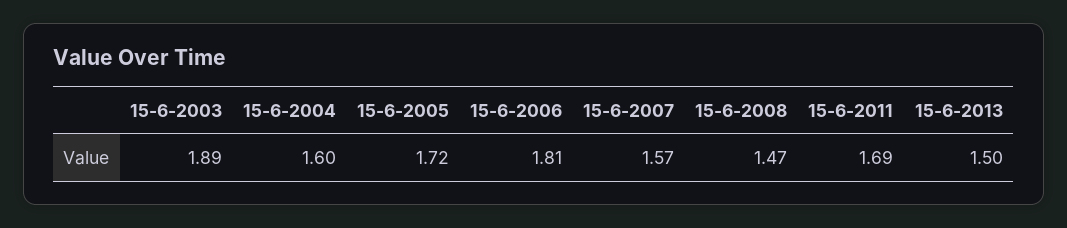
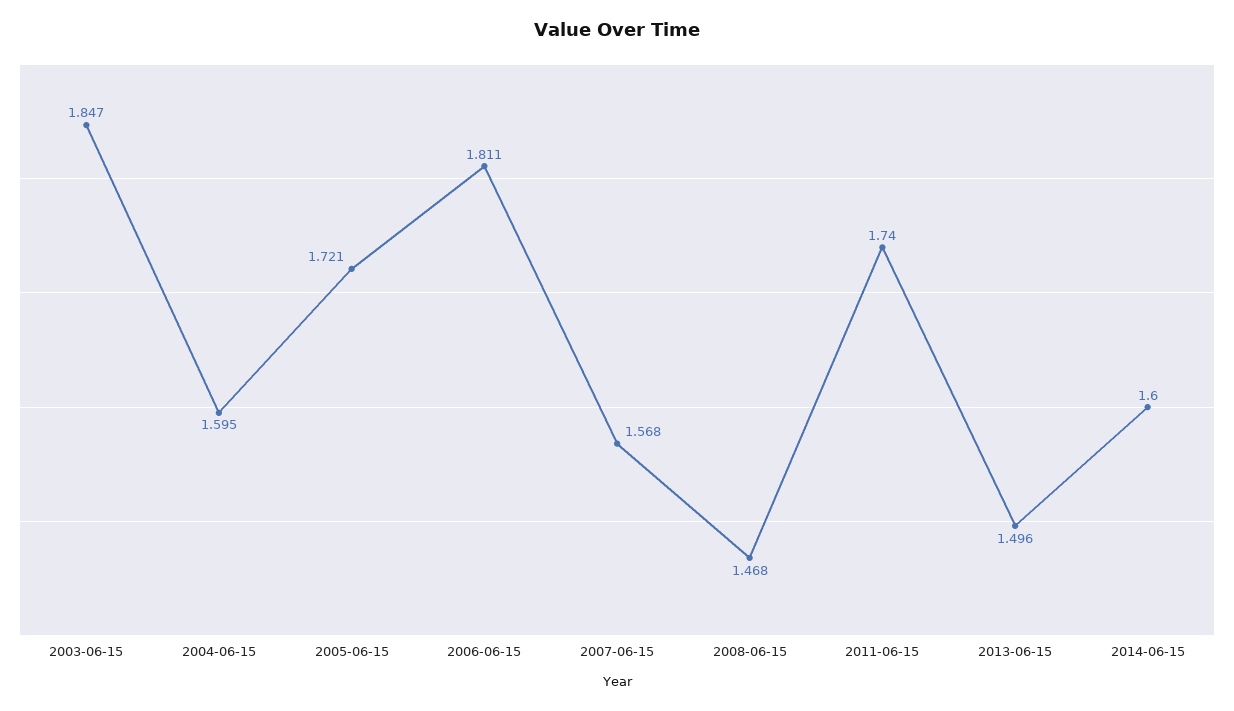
15-6-2003: 1.89 -> 1.847
15-6-2011: 1.69 -> 1.74
2014-06-15: none -> 1.6

